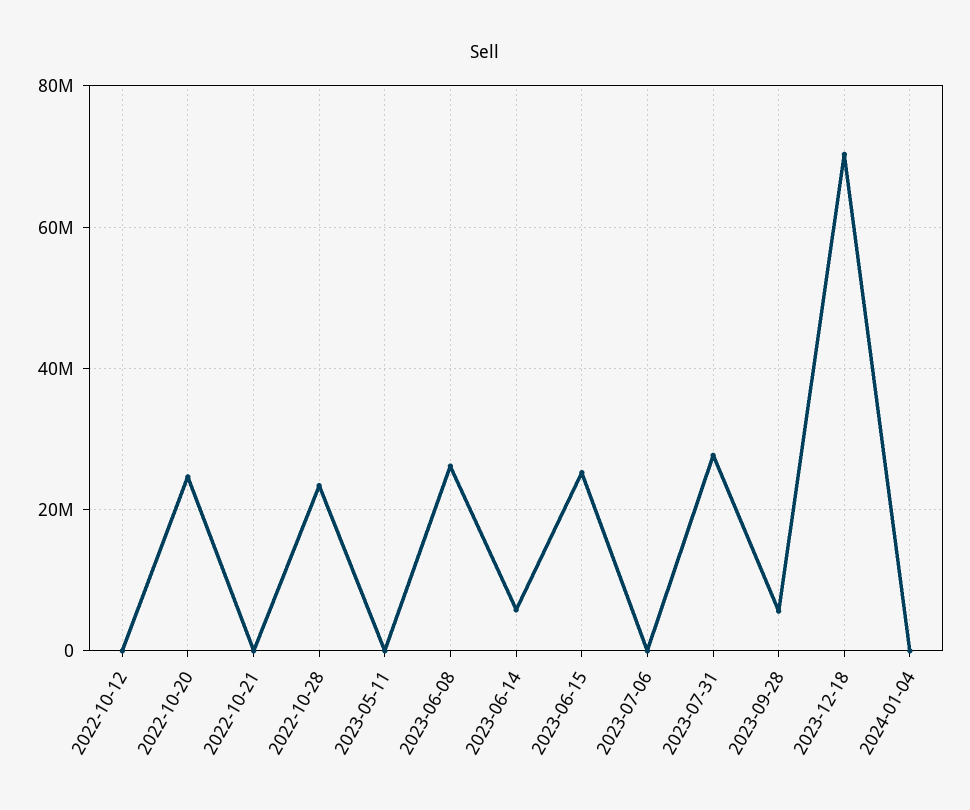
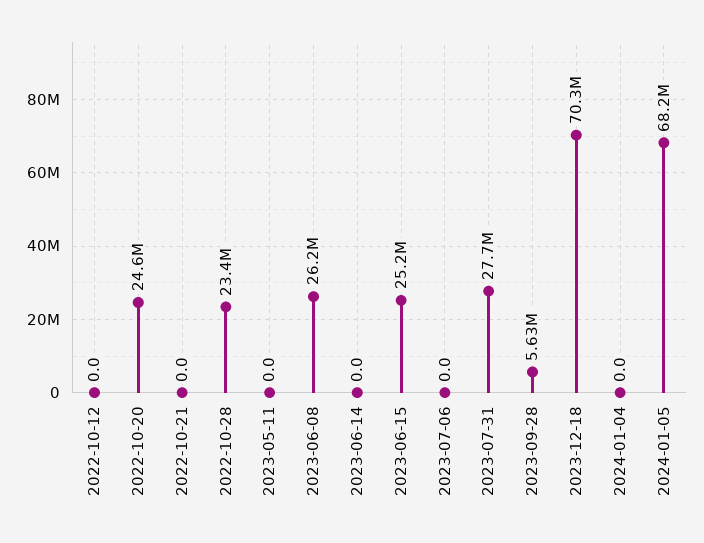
2023-06-14: 6000000 -> 0
2024-01-05: none -> 68200000

